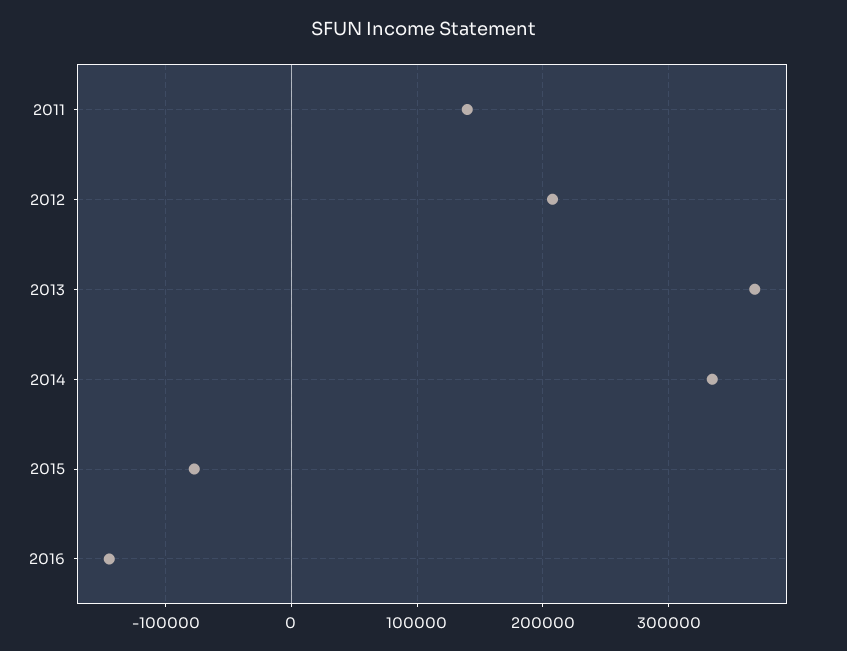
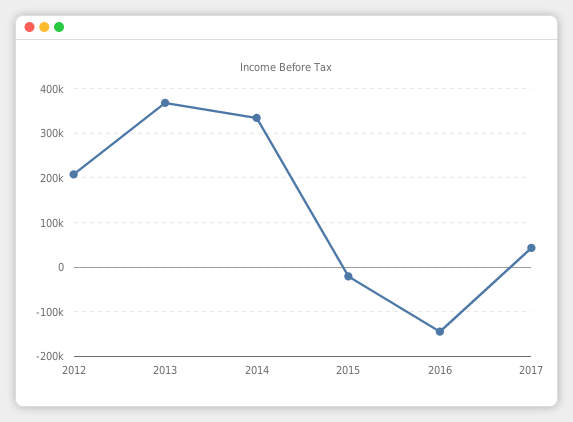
2011: 140000 -> none
2015: -80000 -> -20000
2017: none -> 40000

